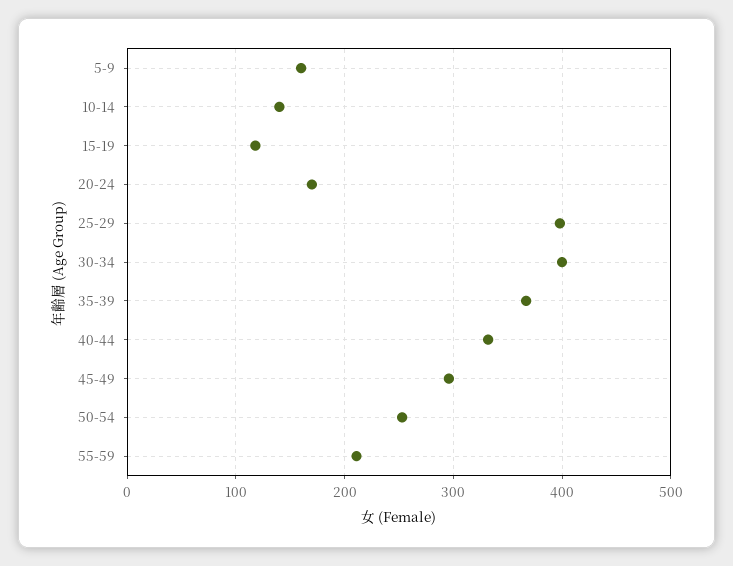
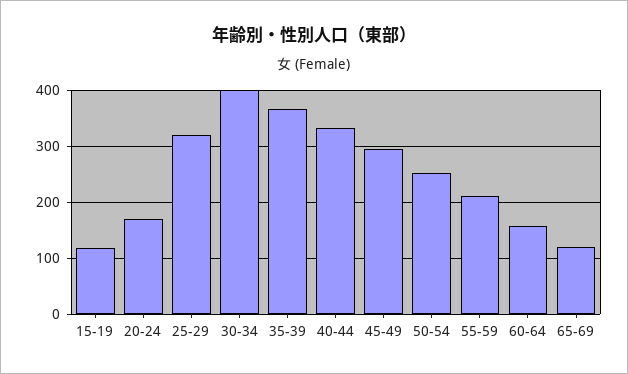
5-9: 160 -> none
10-14: 140 -> none
25-29: 400 -> 320
60-64: none -> 160
65-69: none -> 120

